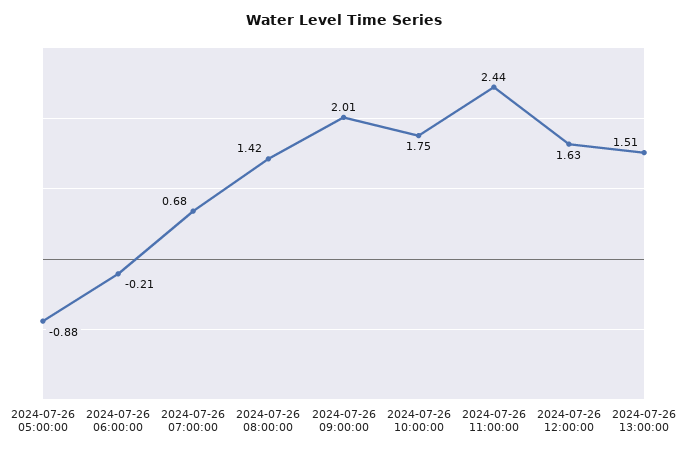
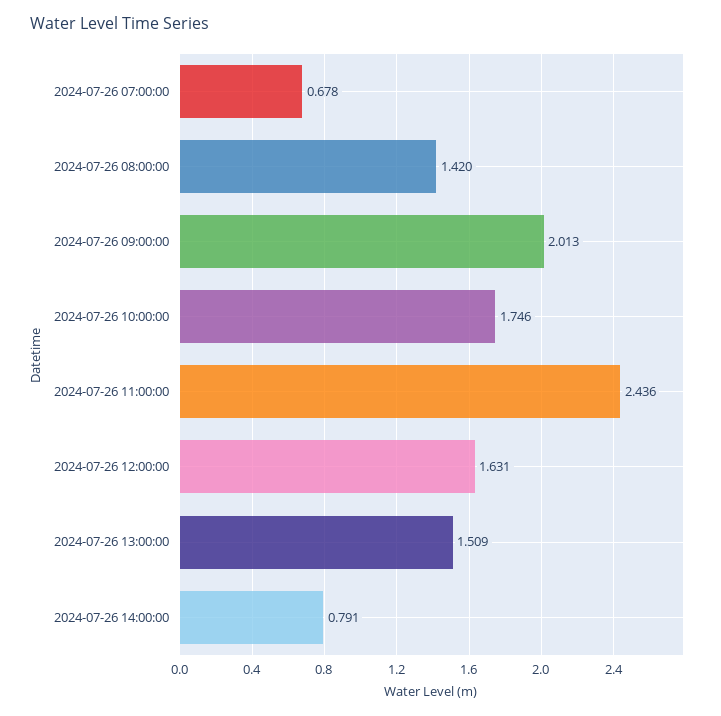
2024-07-26 05:00:00: -0.88 -> none
2024-07-26 06:00:00: -0.21 -> none
2024-07-26 14:00:00: none -> 0.791

